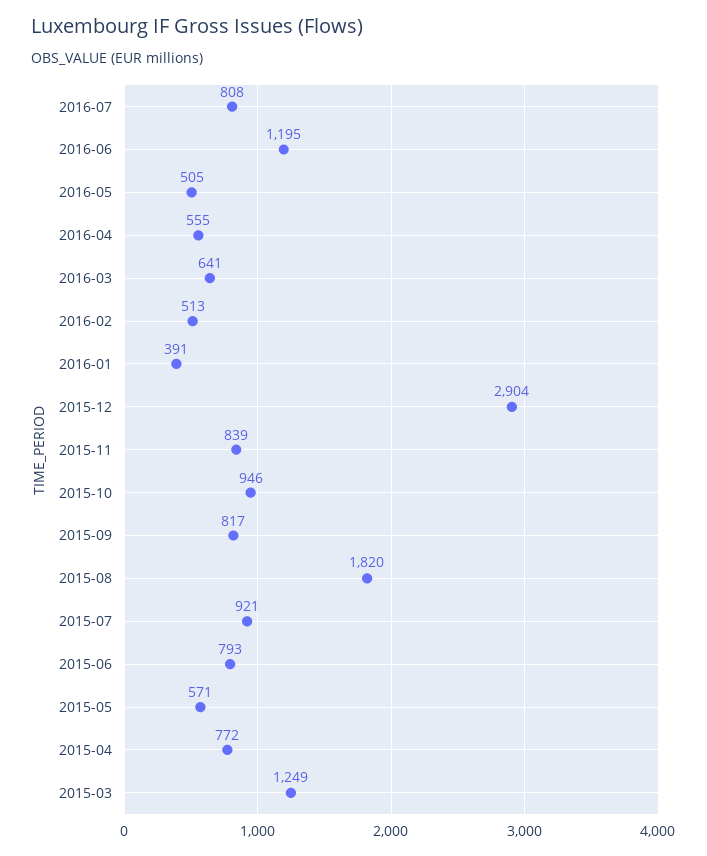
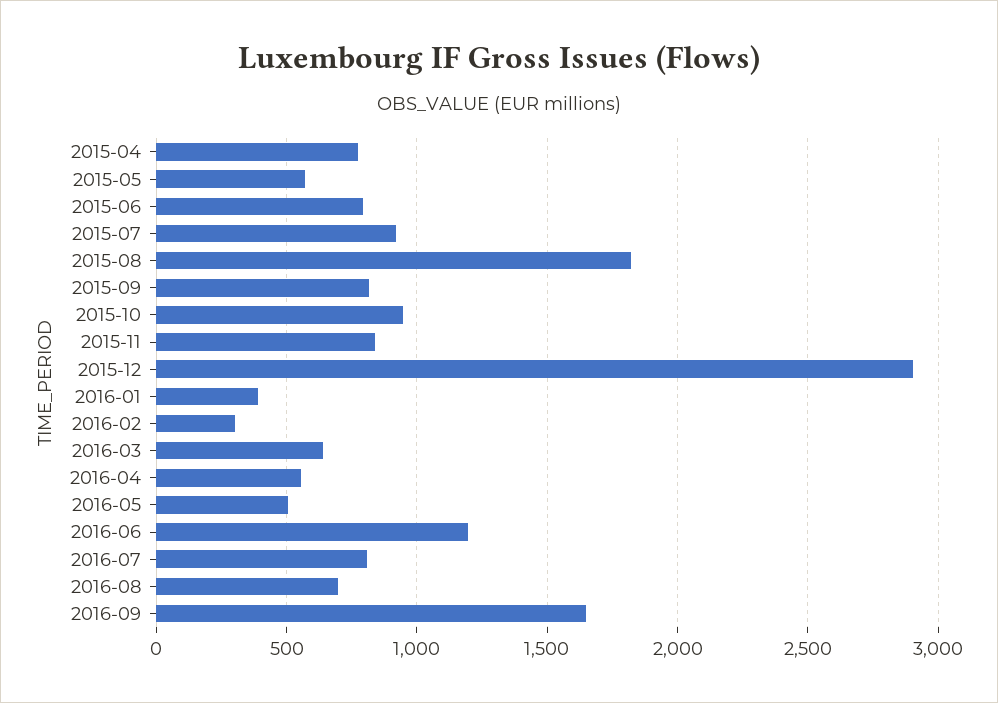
2016-02: 513 -> 300
2015-03: 1249 -> none
2016-08: none -> 700
2016-09: none -> 1650

